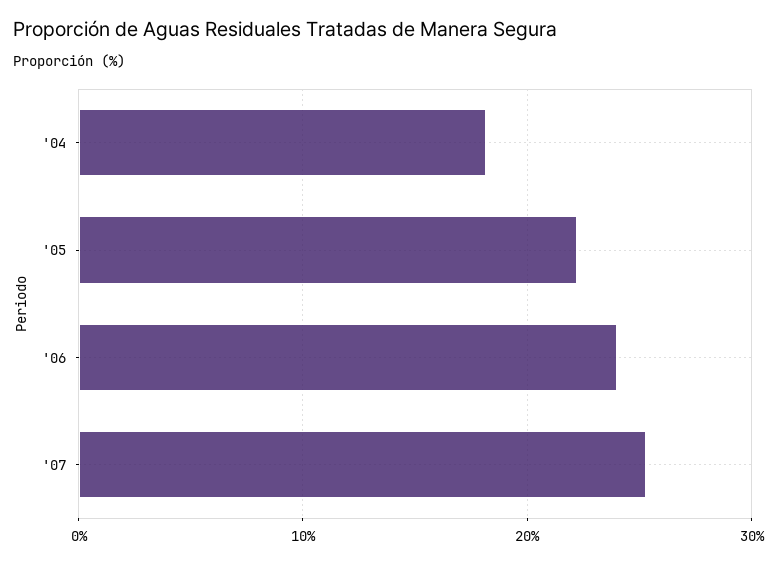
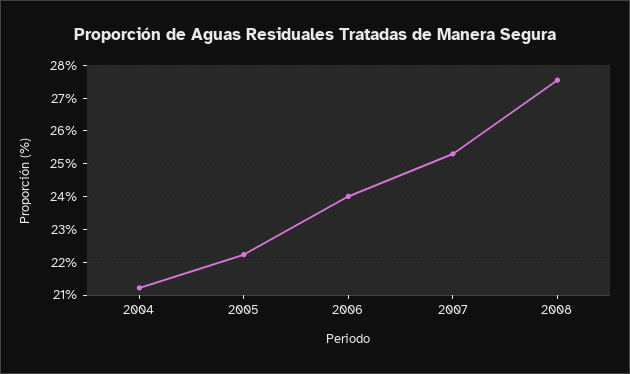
'04: 18 -> 21.2
2008: none -> 27.6

